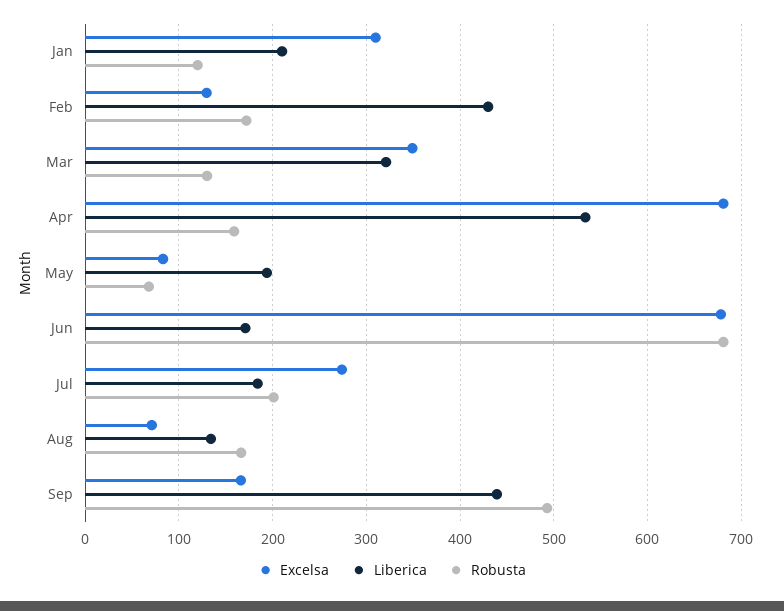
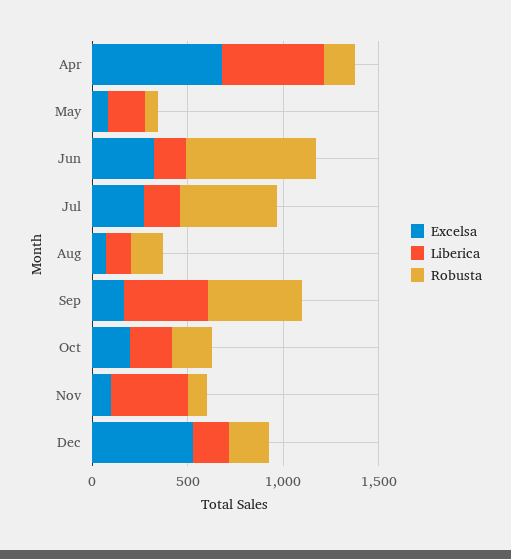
Excelsa, Jan: 310 -> none
Liberica, Jan: 210 -> none
Robusta, Jan: 120 -> none
Excelsa, Feb: 130 -> none
Liberica, Feb: 430 -> none
Robusta, Feb: 170 -> none
Excelsa, Mar: 350 -> none
Liberica, Mar: 320 -> none
Robusta, Mar: 130 -> none
Excelsa, Jun: 680 -> 300
Robusta, Jul: 200 -> 500
Excelsa, Oct: none -> 200
Liberica, Oct: none -> 200
Robusta, Oct: none -> 200
Excelsa, Nov: none -> 100
Liberica, Nov: none -> 400
Robusta, Nov: none -> 100
Excelsa, Dec: none -> 500
Liberica, Dec: none -> 200
Robusta, Dec: none -> 200

